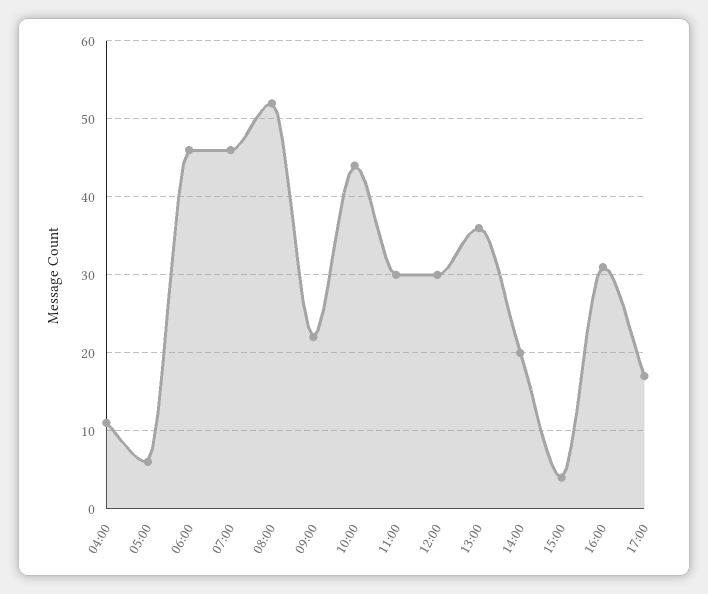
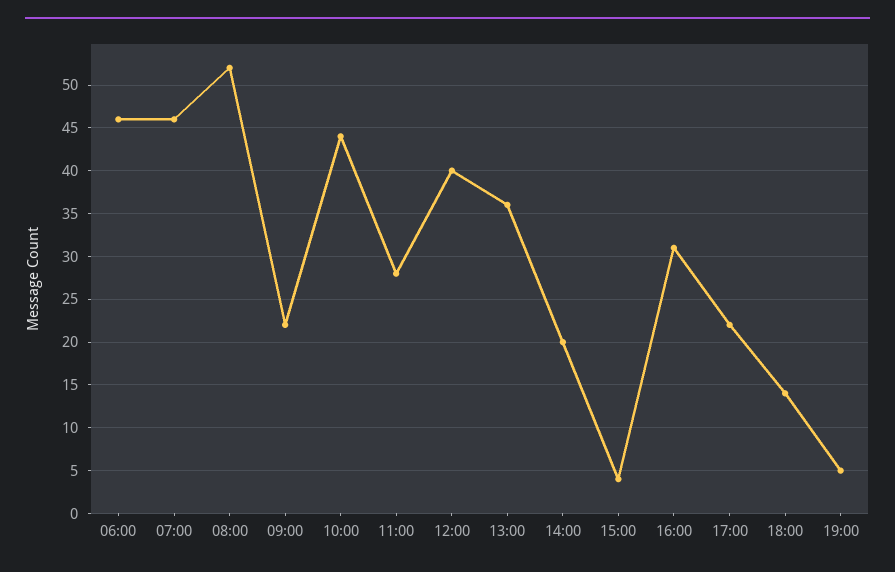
04:00: 11 -> none
05:00: 6 -> none
11:00: 30 -> 28
12:00: 30 -> 40
17:00: 17 -> 22
18:00: none -> 14
19:00: none -> 5

